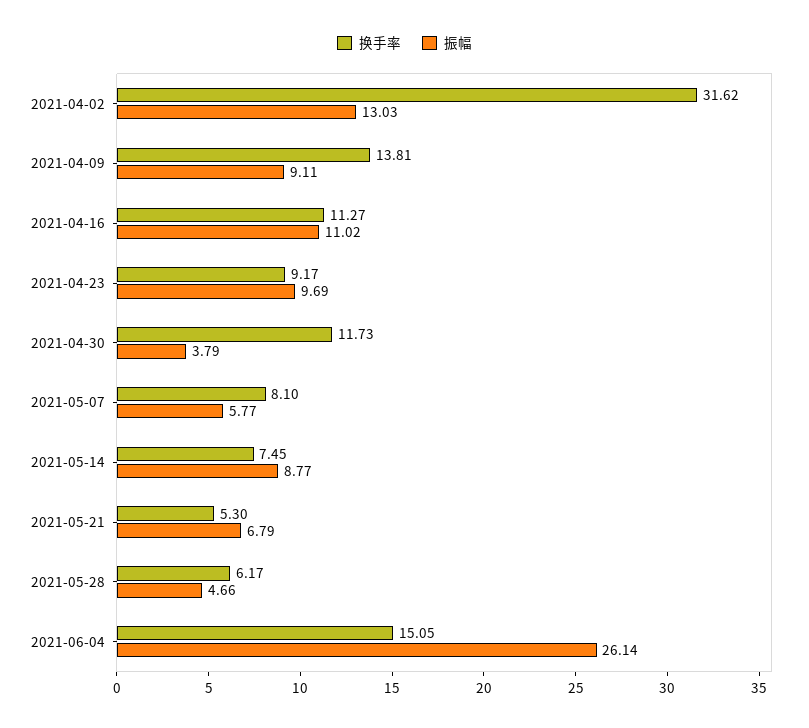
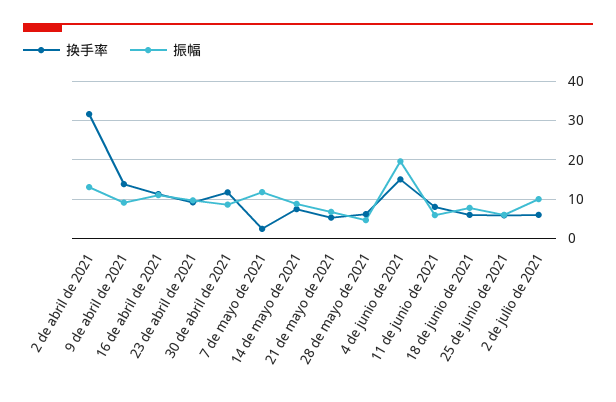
振幅, 2021-04-30: 3.79 -> 8
换手率, 2021-05-07: 8.1 -> 2
振幅, 2021-05-07: 5.77 -> 12
振幅, 2021-06-04: 26.14 -> 20
换手率, 11 de junio de 2021: none -> 8
振幅, 11 de junio de 2021: none -> 6
换手率, 18 de junio de 2021: none -> 6
振幅, 18 de junio de 2021: none -> 8
换手率, 25 de junio de 2021: none -> 6
振幅, 25 de junio de 2021: none -> 6
换手率, 2 de julio de 2021: none -> 6
振幅, 2 de julio de 2021: none -> 10

